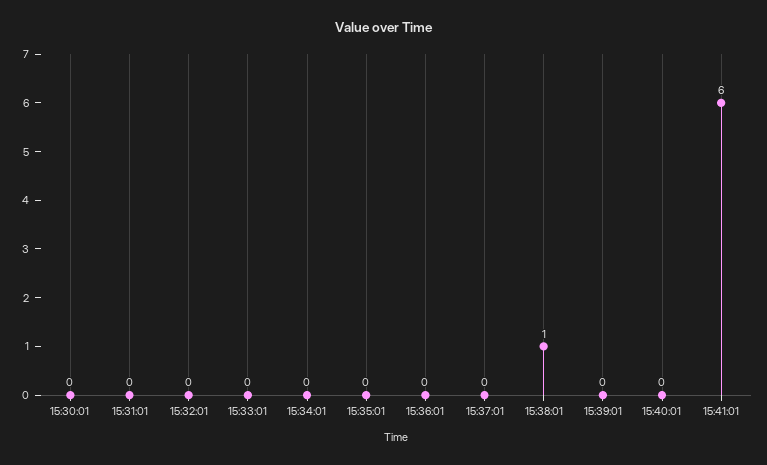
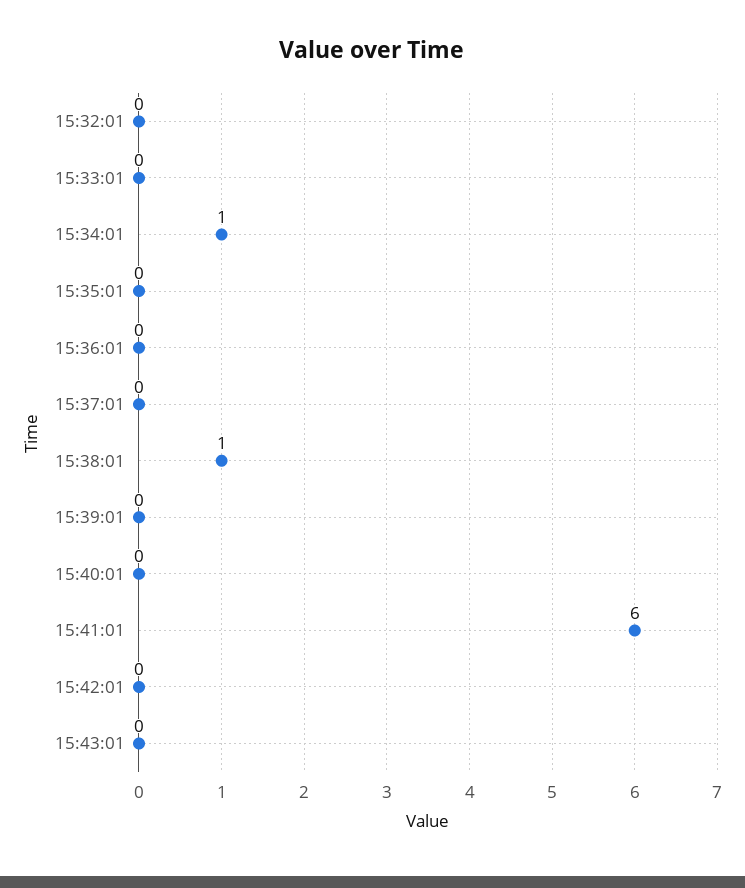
15:30:01: 0 -> none
15:31:01: 0 -> none
15:34:01: 0 -> 1
15:42:01: none -> 0
15:43:01: none -> 0

